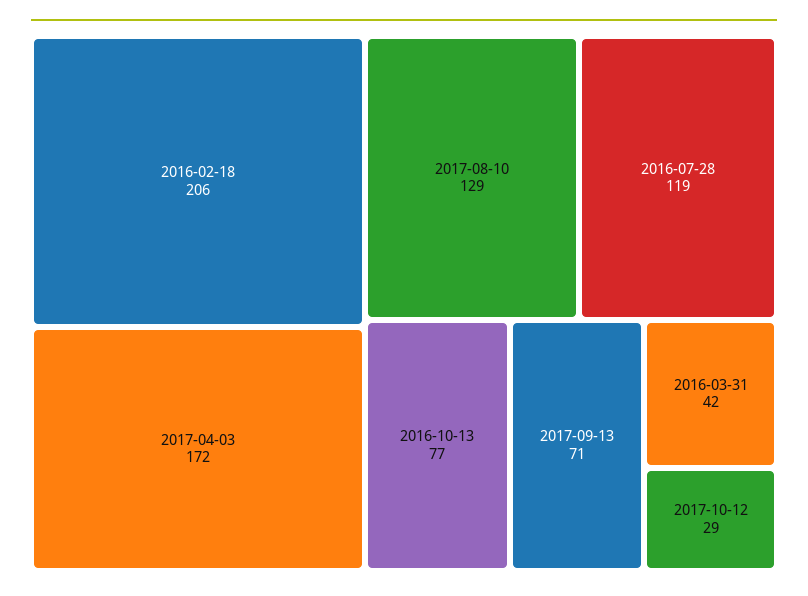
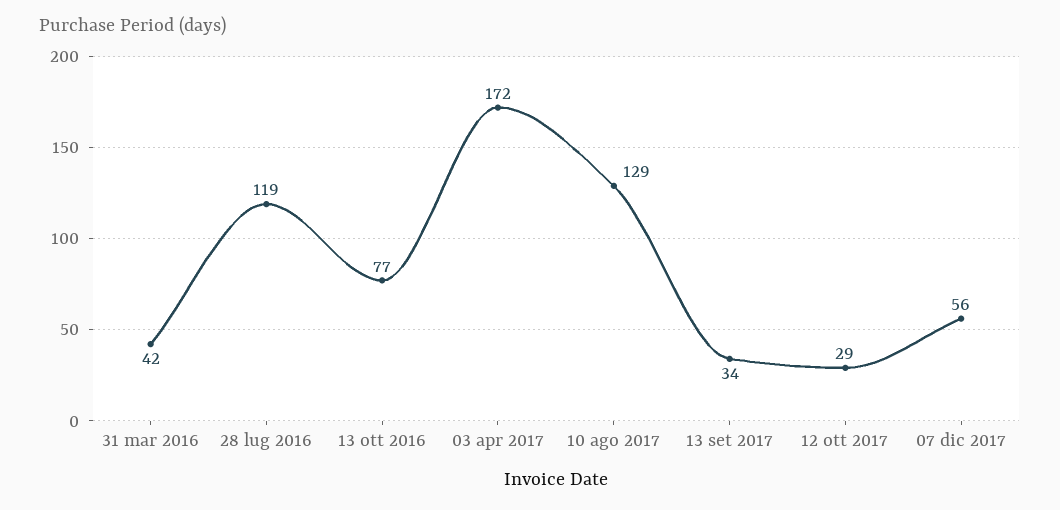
2016-02-18: 206 -> none
2017-09-13: 71 -> 34
07 dic 2017: none -> 56

